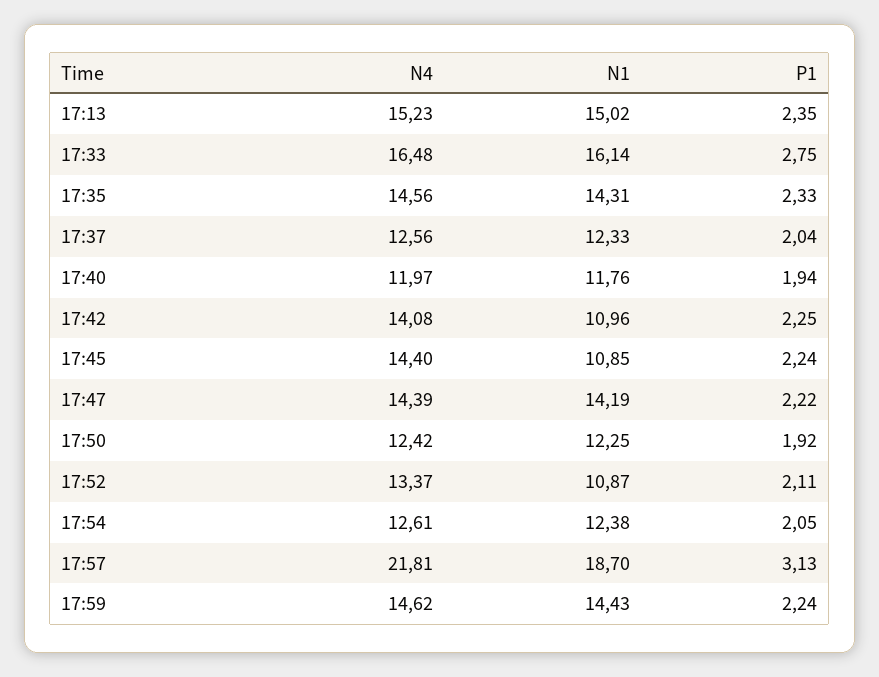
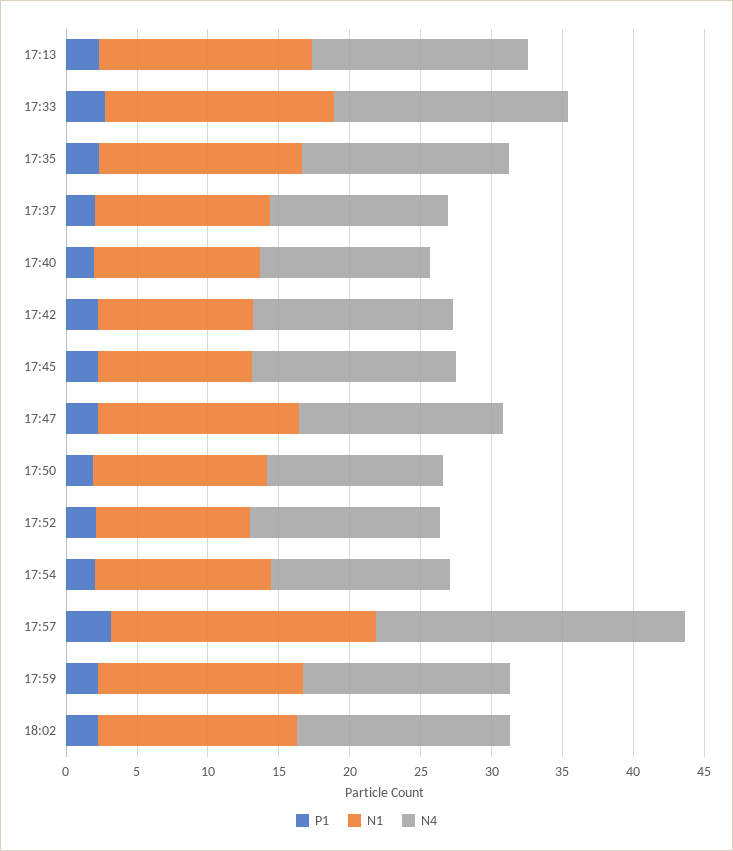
P1, 18:02: none -> 2
N1, 18:02: none -> 14
N4, 18:02: none -> 15

